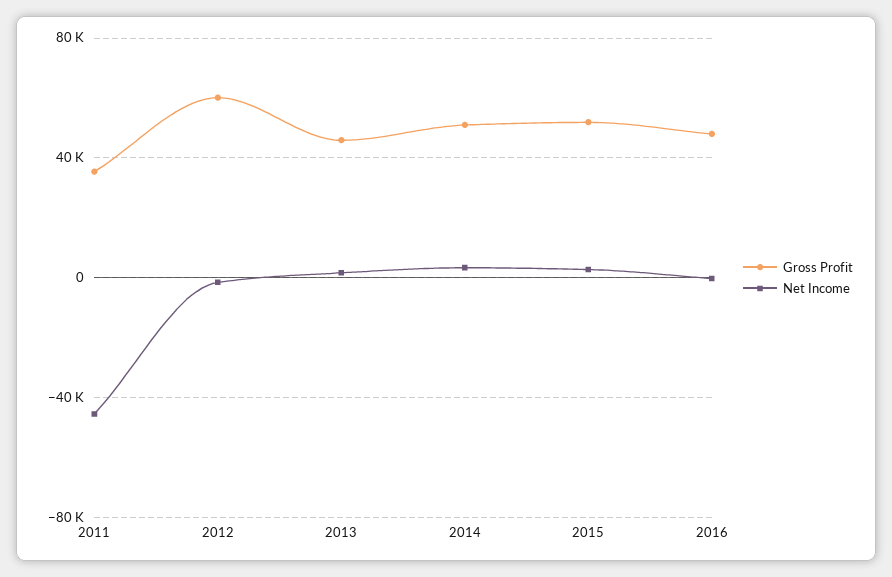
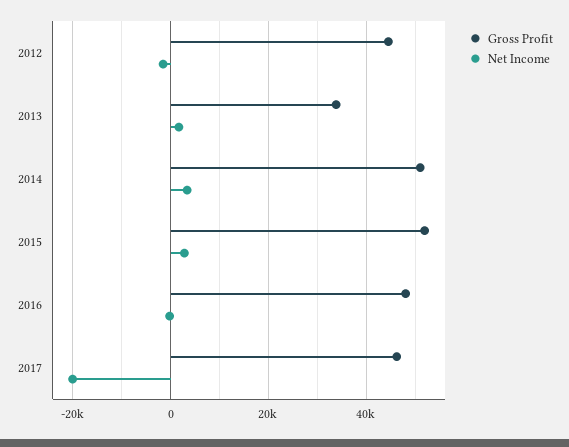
Gross Profit, 2011: 35000 -> none
Net Income, 2011: -45000 -> none
Gross Profit, 2012: 60000 -> 44000
Gross Profit, 2013: 45000 -> 34000
Gross Profit, 2017: none -> 46000
Net Income, 2017: none -> -20000

